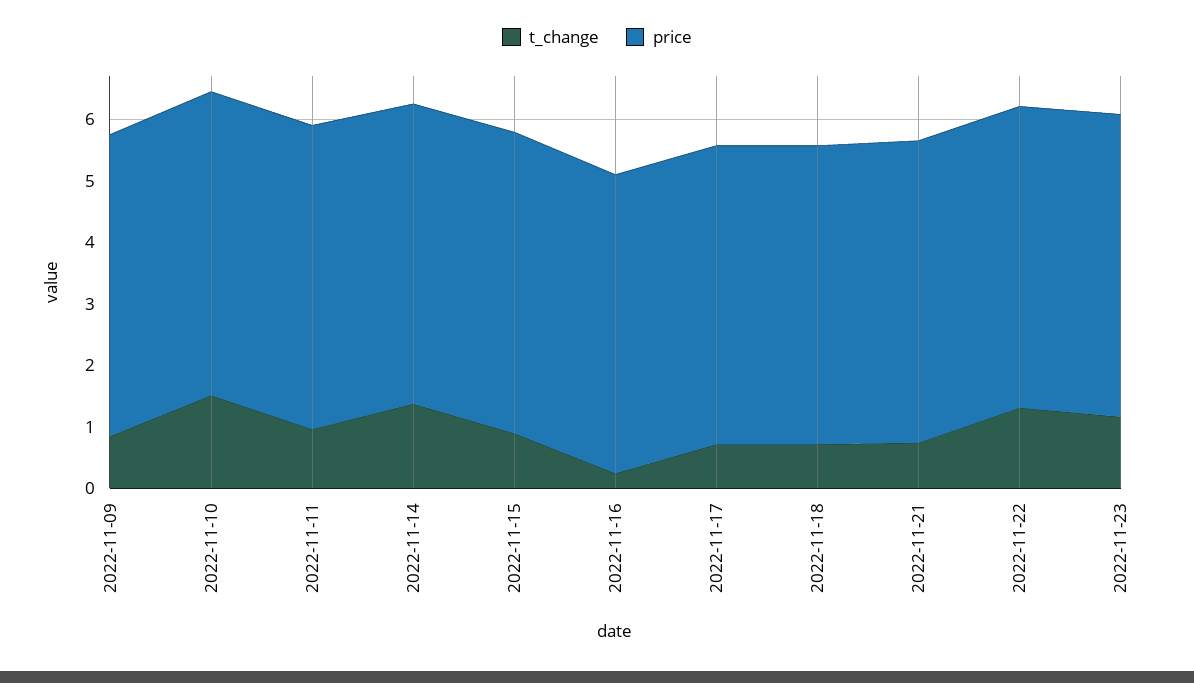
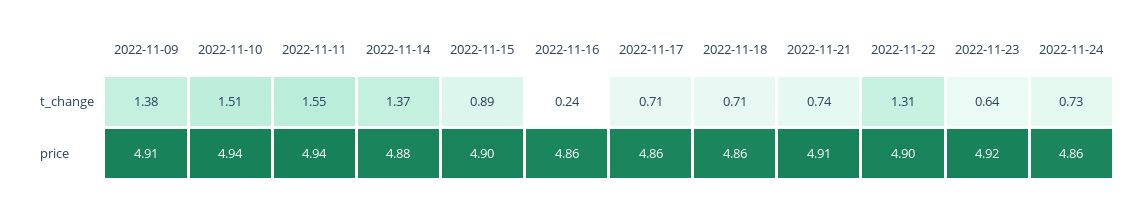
t_change, 2022-11-09: 0.8 -> 1.38
t_change, 2022-11-11: 1 -> 1.55
t_change, 2022-11-23: 1.2 -> 0.64
t_change, 2022-11-24: none -> 0.73
price, 2022-11-24: none -> 4.86

